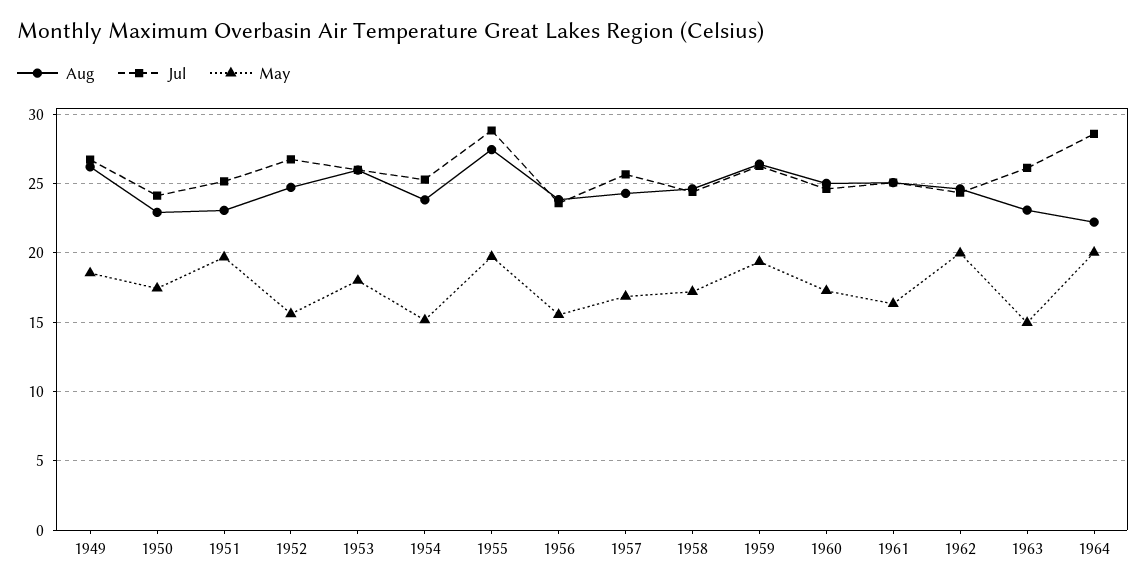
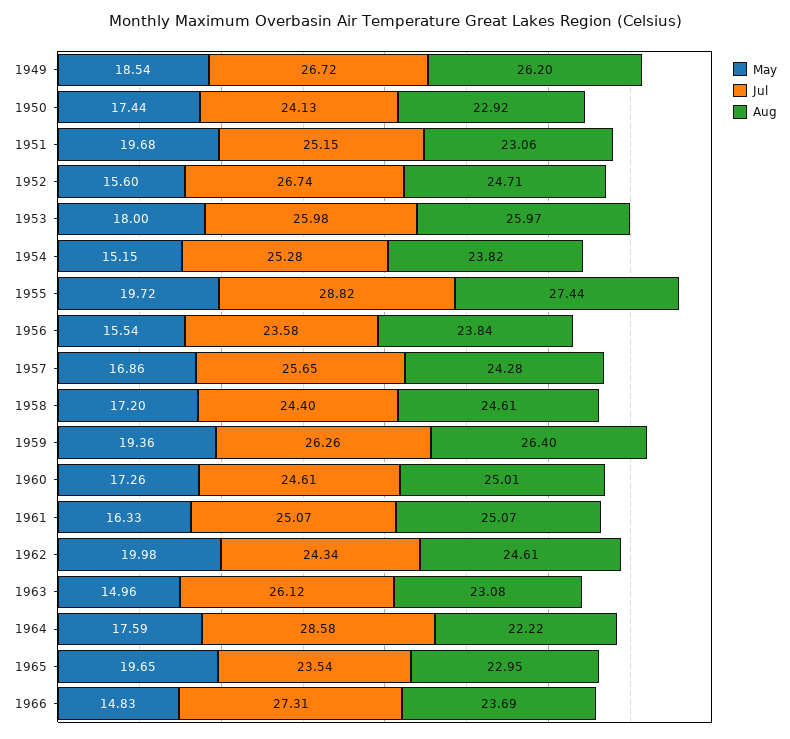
May, 1964: 20 -> 17.59
May, 1965: none -> 19.65
Jul, 1965: none -> 23.54
Aug, 1965: none -> 22.95
May, 1966: none -> 14.83
Jul, 1966: none -> 27.31
Aug, 1966: none -> 23.69

